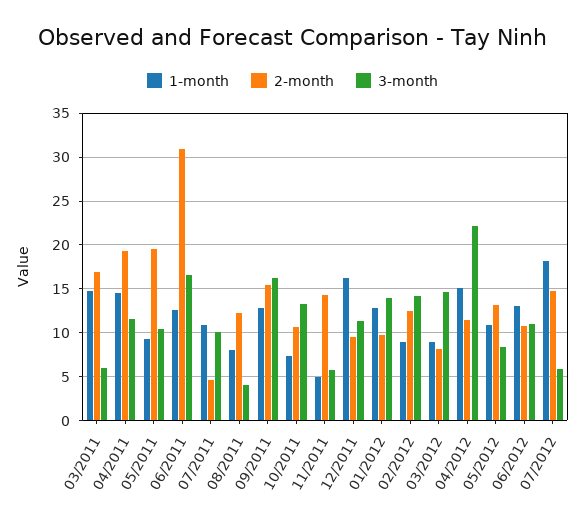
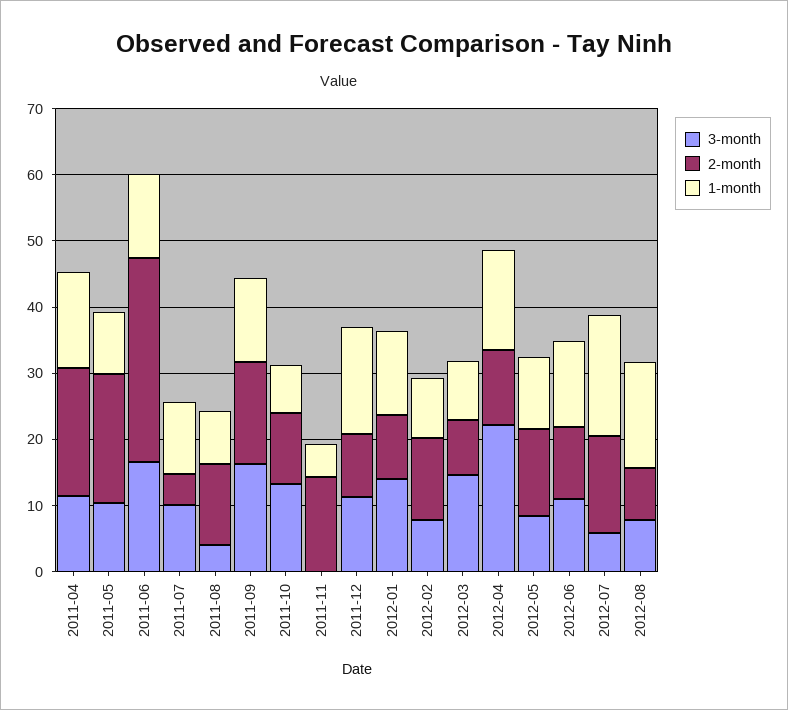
1-month, 03/2011: 15 -> none
2-month, 03/2011: 17 -> none
3-month, 03/2011: 6 -> none
3-month, 11/2011: 6 -> 0
3-month, 02/2012: 14 -> 8
3-month, 2012-08: none -> 8
2-month, 2012-08: none -> 8
1-month, 2012-08: none -> 16

